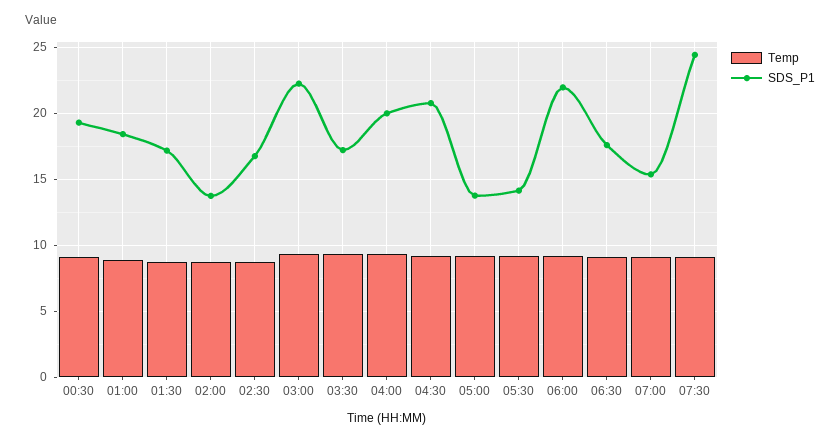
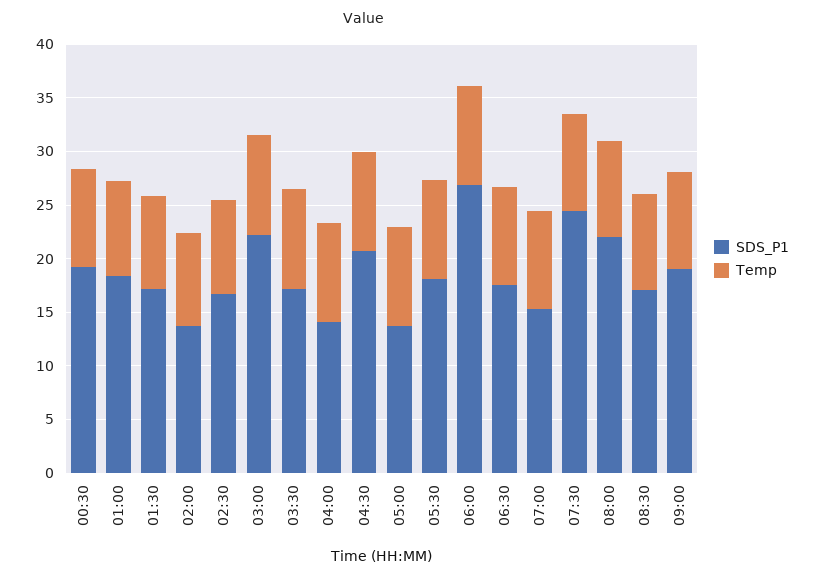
SDS_P1, 04:00: 20 -> 14
SDS_P1, 05:30: 14 -> 18
SDS_P1, 06:00: 22 -> 27
SDS_P1, 08:00: none -> 22
Temp, 08:00: none -> 9
SDS_P1, 08:30: none -> 17
Temp, 08:30: none -> 9
SDS_P1, 09:00: none -> 19
Temp, 09:00: none -> 9

